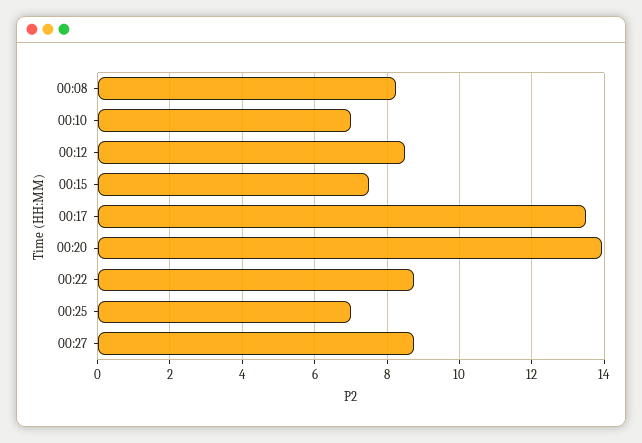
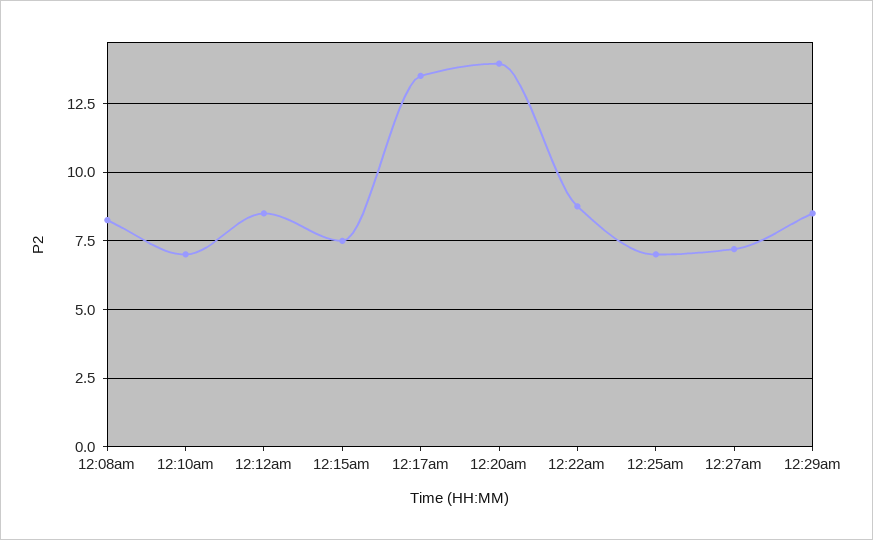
00:27: 8.8 -> 7.25
12:29am: none -> 8.5

